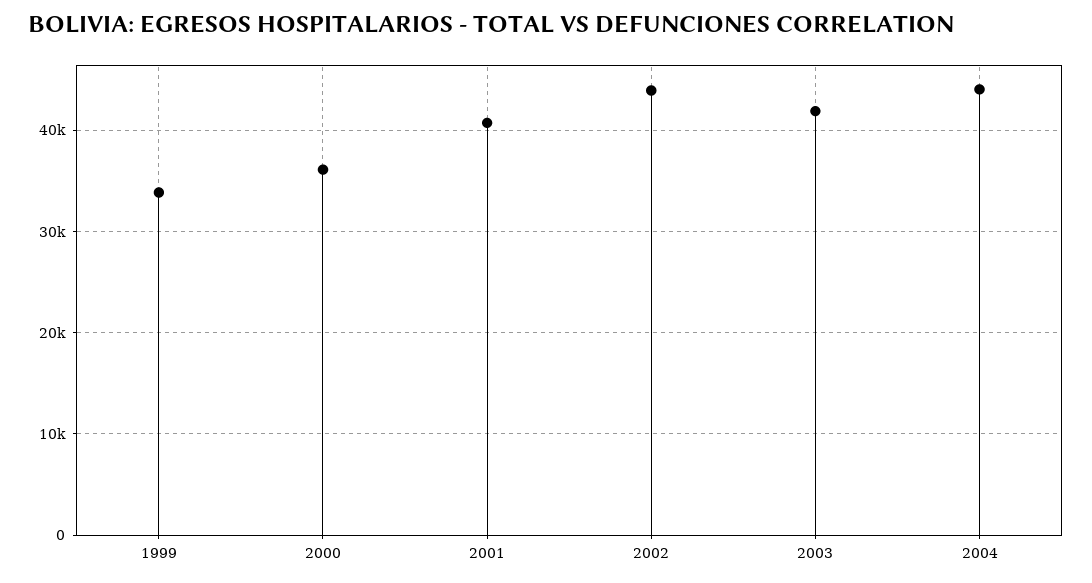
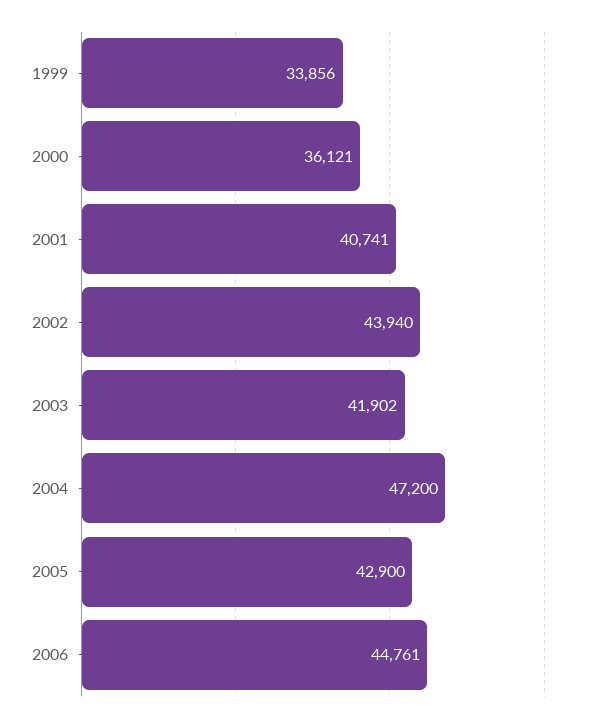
2004: 44000 -> 47200
2005: none -> 42900
2006: none -> 44761

